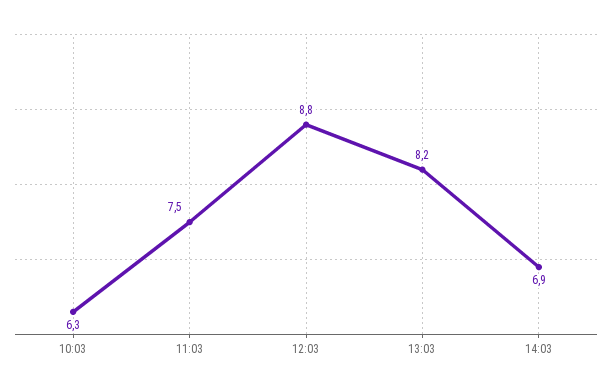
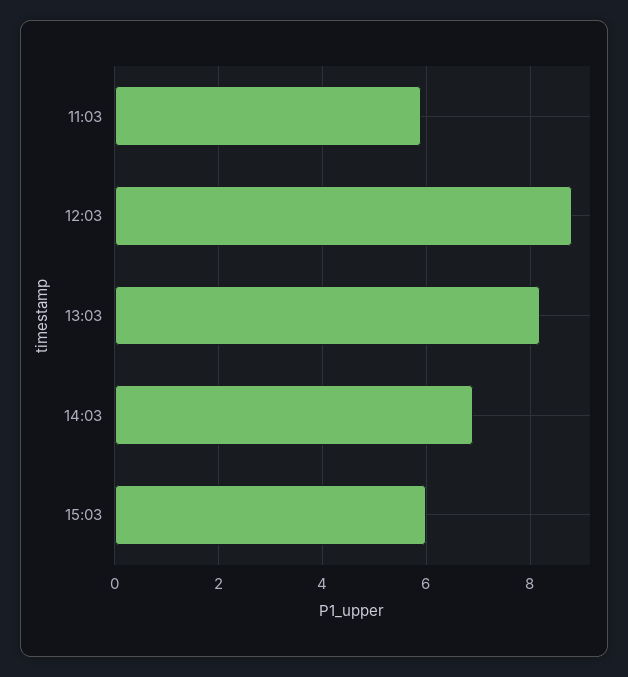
10:03: 6.3 -> none
11:03: 7.5 -> 6
15:03: none -> 6

